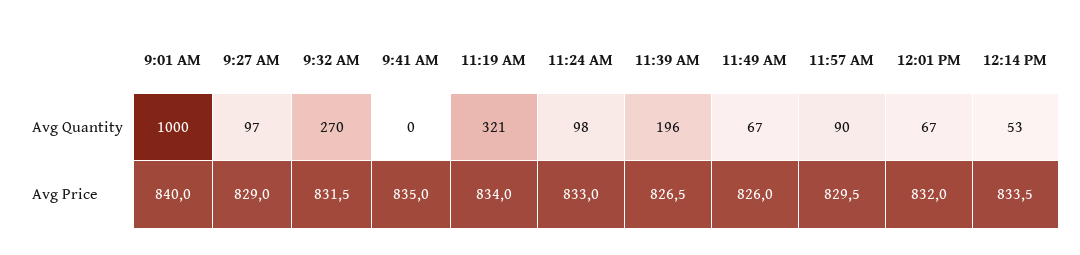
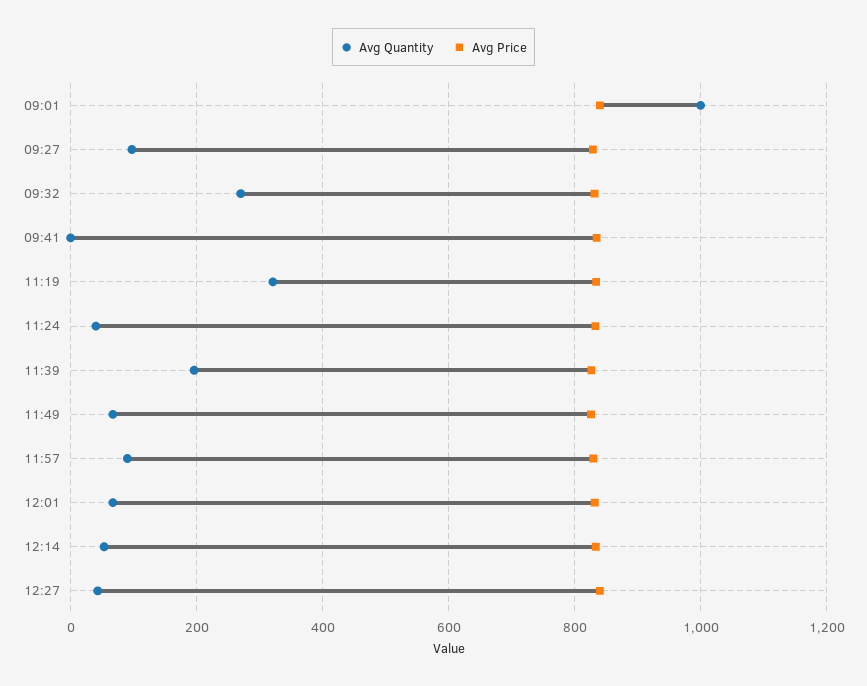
Avg Quantity, 11:24 AM: 98 -> 40
Avg Quantity, 12:27: none -> 40
Avg Price, 12:27: none -> 840

